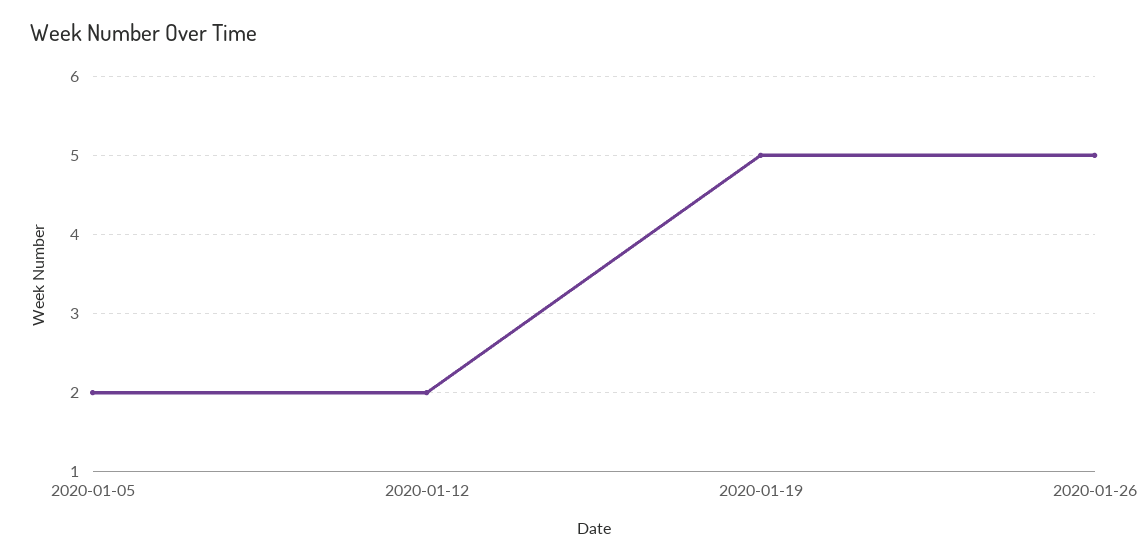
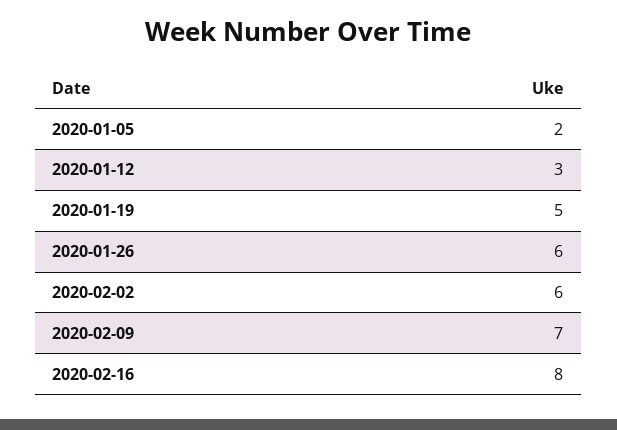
2020-01-12: 2 -> 3
2020-01-26: 5 -> 6
2020-02-02: none -> 6
2020-02-09: none -> 7
2020-02-16: none -> 8

